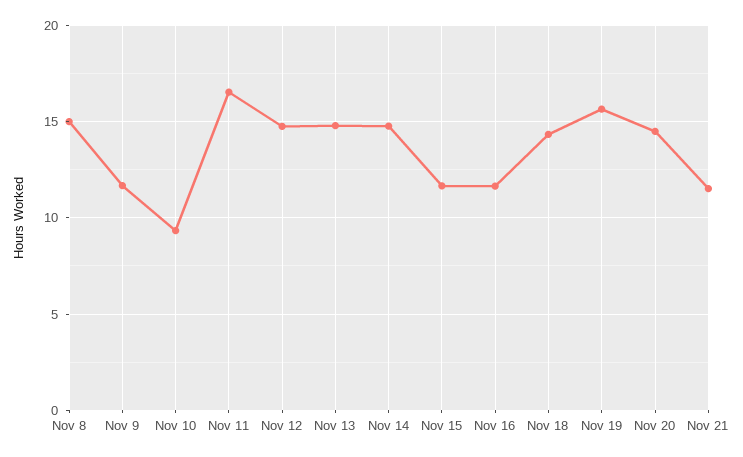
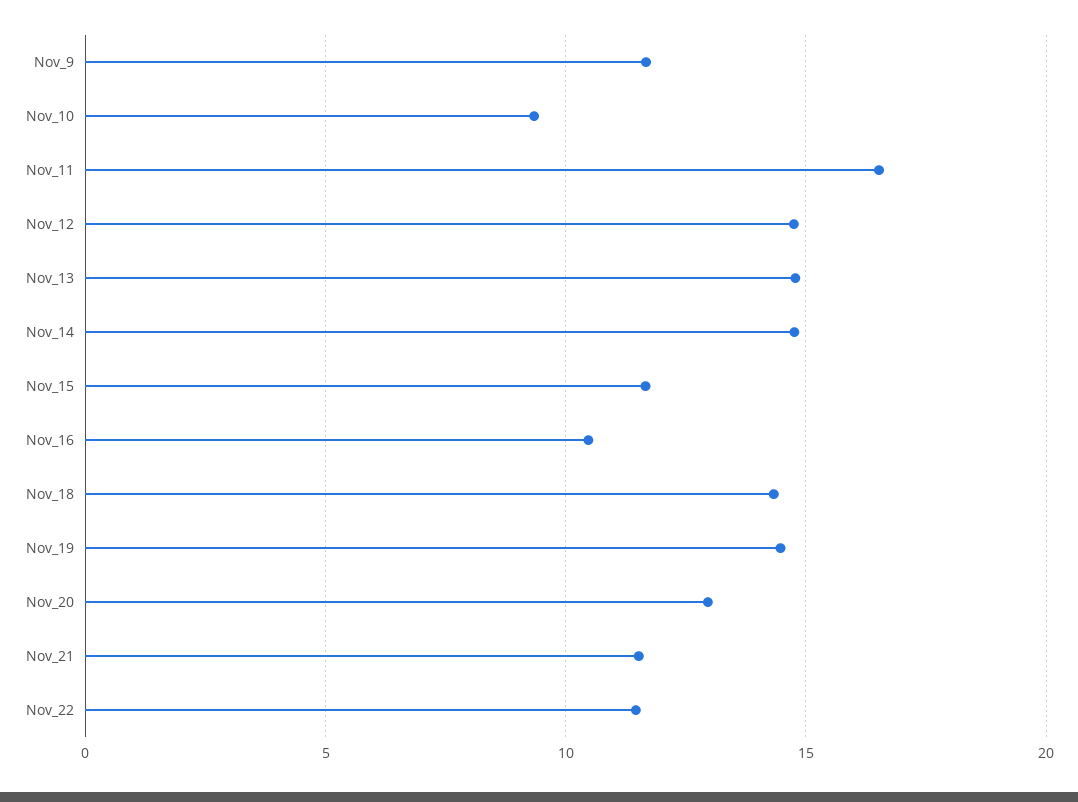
Nov 8: 15 -> none
Nov 16: 11.5 -> 10.5
Nov 19: 15.5 -> 14.5
Nov 20: 14.5 -> 13
Nov_22: none -> 11.5

